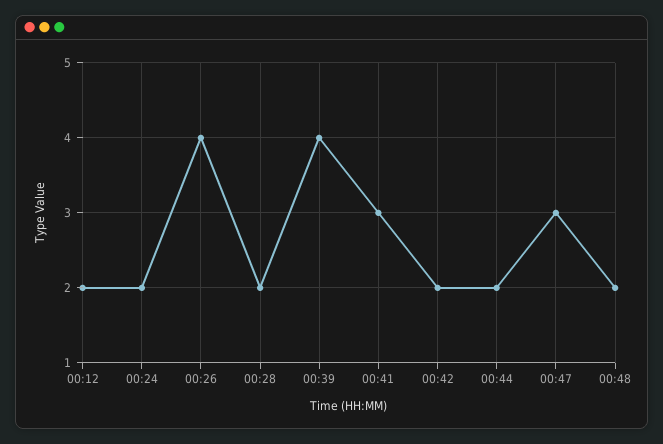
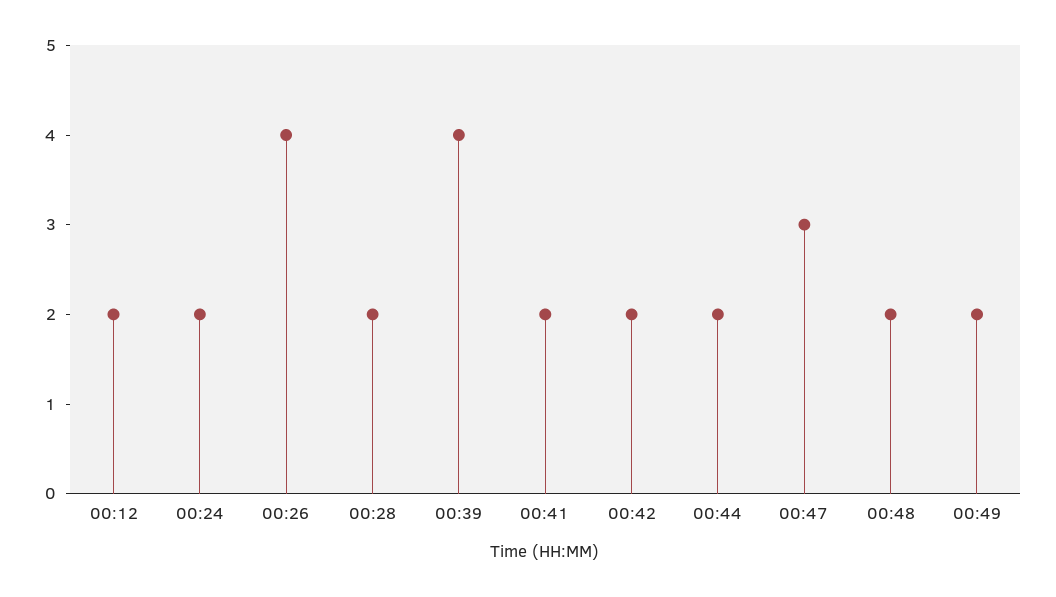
00:41: 3 -> 2
00:49: none -> 2

